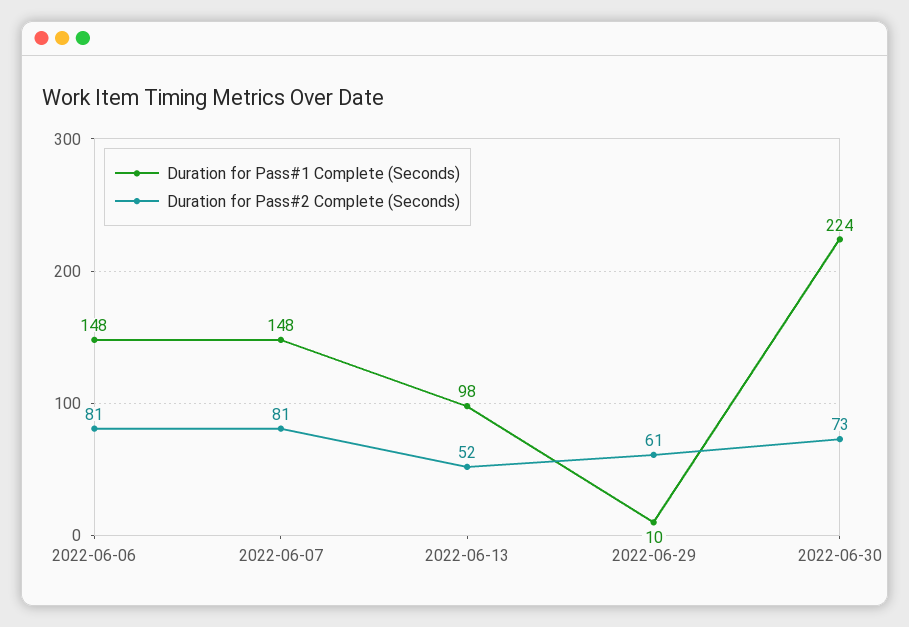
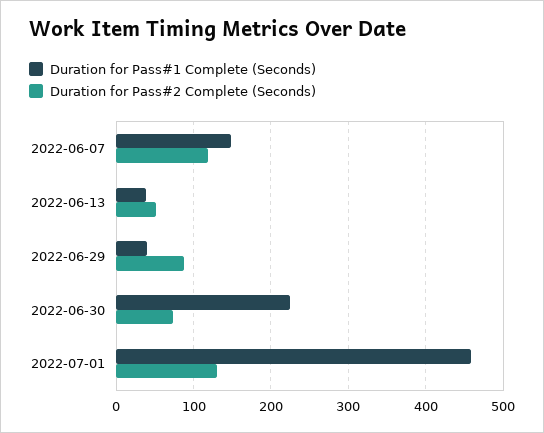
Duration for Pass#1 Complete (Seconds), 2022-06-06: 148 -> none
Duration for Pass#2 Complete (Seconds), 2022-06-06: 81 -> none
Duration for Pass#2 Complete (Seconds), 2022-06-07: 81 -> 120
Duration for Pass#1 Complete (Seconds), 2022-06-13: 98 -> 40
Duration for Pass#1 Complete (Seconds), 2022-06-29: 10 -> 40
Duration for Pass#2 Complete (Seconds), 2022-06-29: 61 -> 90
Duration for Pass#1 Complete (Seconds), 2022-07-01: none -> 460
Duration for Pass#2 Complete (Seconds), 2022-07-01: none -> 130

